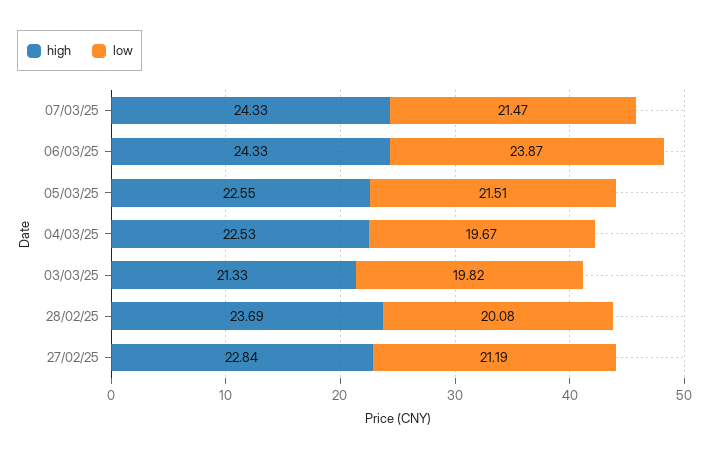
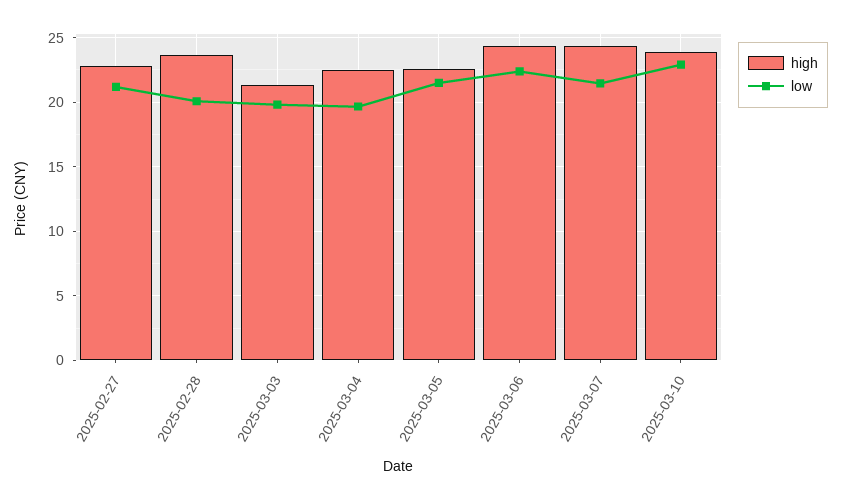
low, 06/03/25: 23.87 -> 22.5
high, 2025-03-10: none -> 24
low, 2025-03-10: none -> 23

